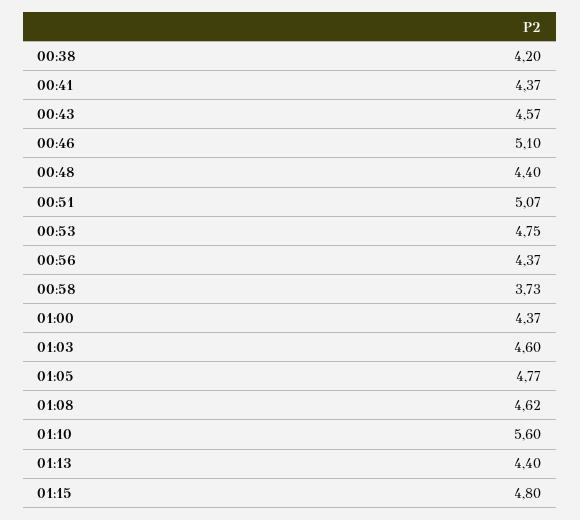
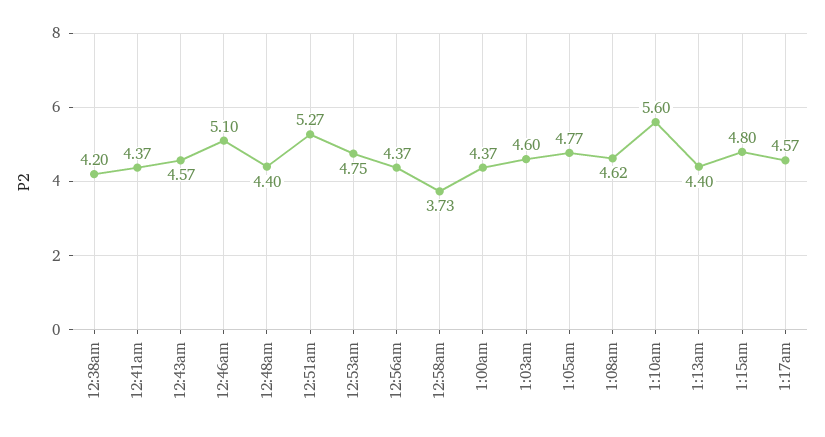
00:51: 5.07 -> 5.27
1:17am: none -> 4.57

